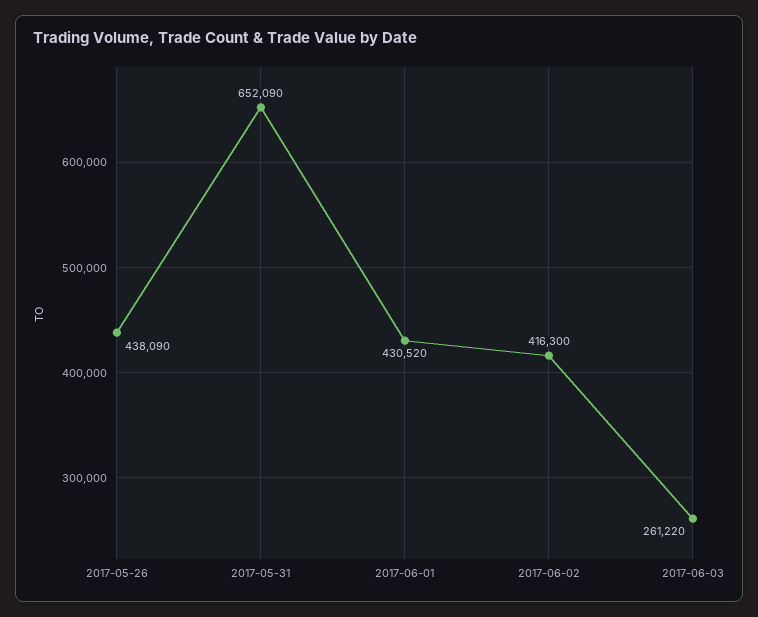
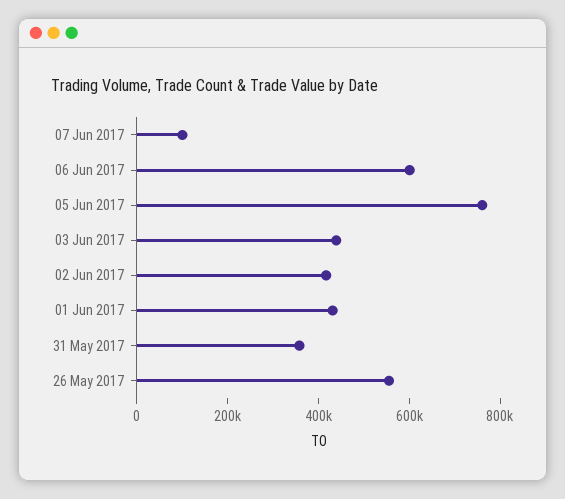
2017-05-26: 438090 -> 550000
2017-05-31: 652090 -> 350000
2017-06-03: 261220 -> 450000
07 Jun 2017: none -> 100000
06 Jun 2017: none -> 600000
05 Jun 2017: none -> 750000

